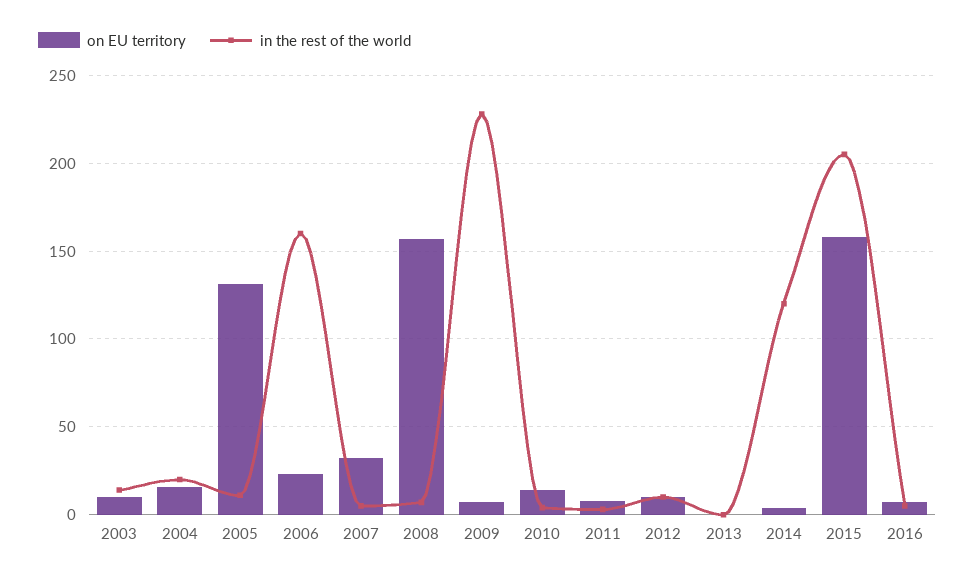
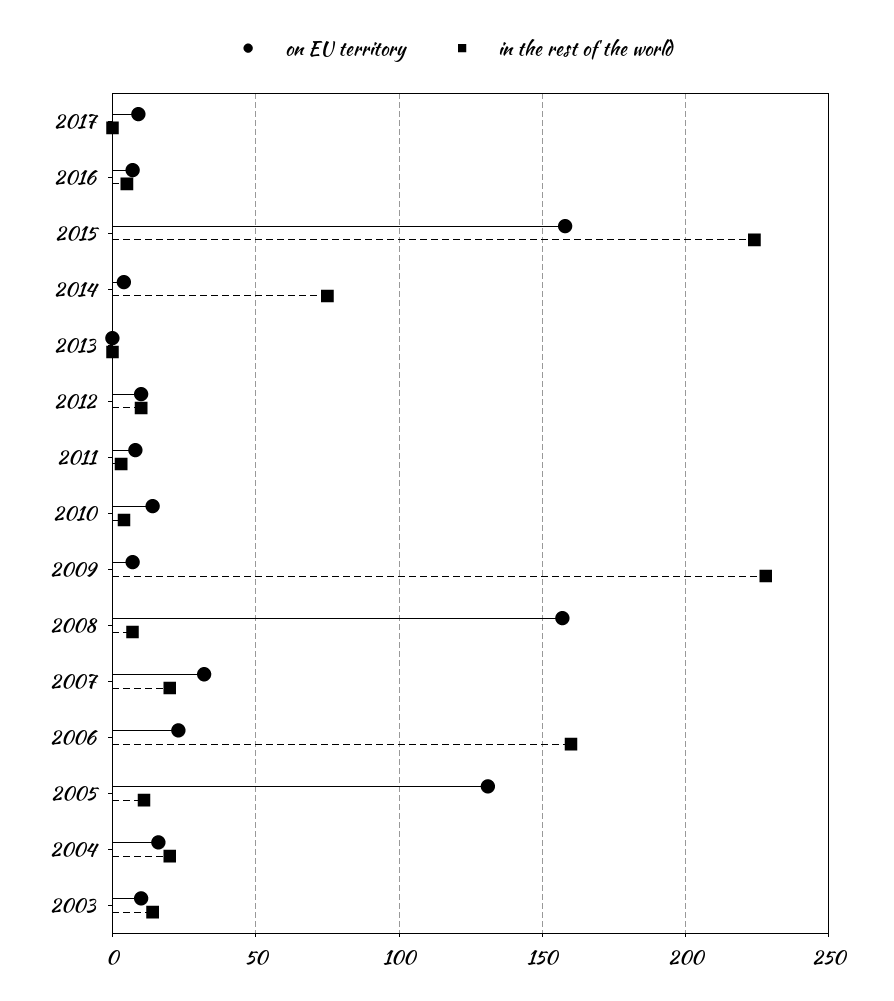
in the rest of the world, 2007: 5 -> 20
in the rest of the world, 2014: 120 -> 75
in the rest of the world, 2015: 205 -> 225
on EU territory, 2017: none -> 10
in the rest of the world, 2017: none -> 0

